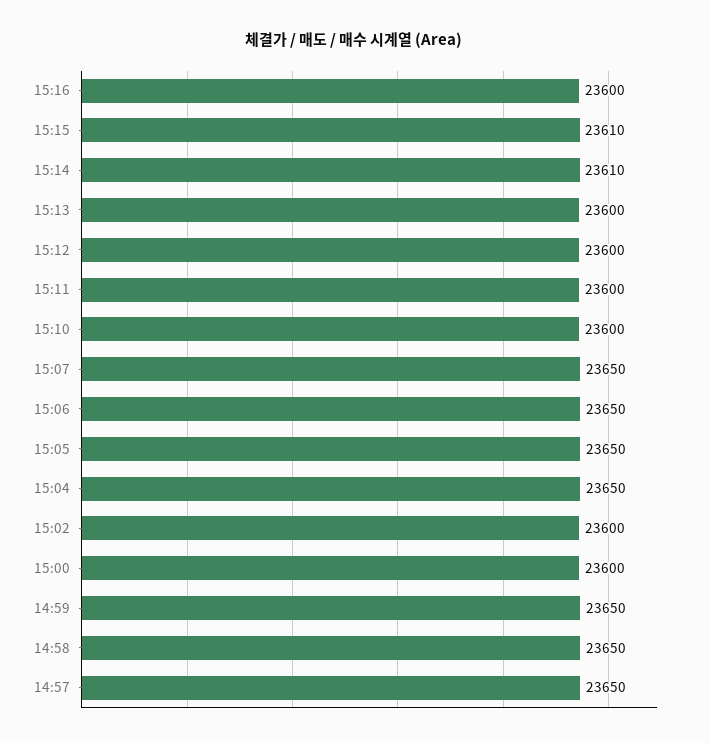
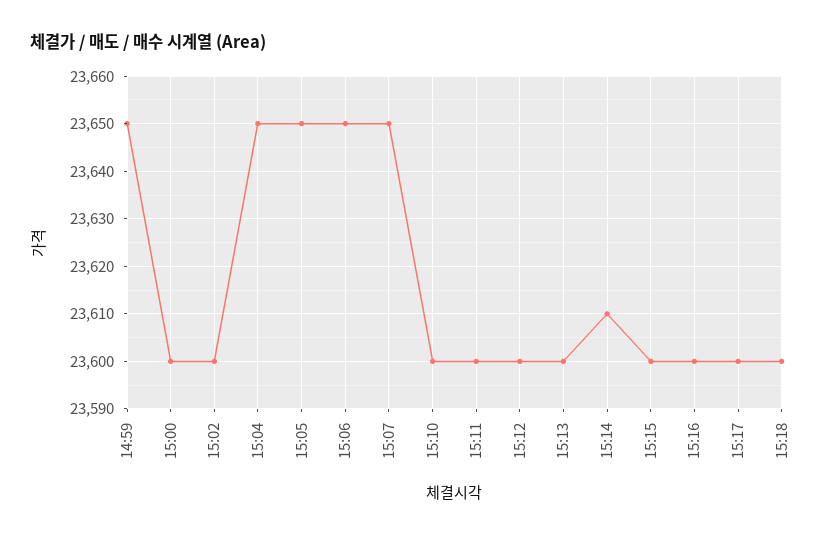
15:15: 23610 -> 23600
14:58: 23650 -> none
14:57: 23650 -> none
15:17: none -> 23600
15:18: none -> 23600

